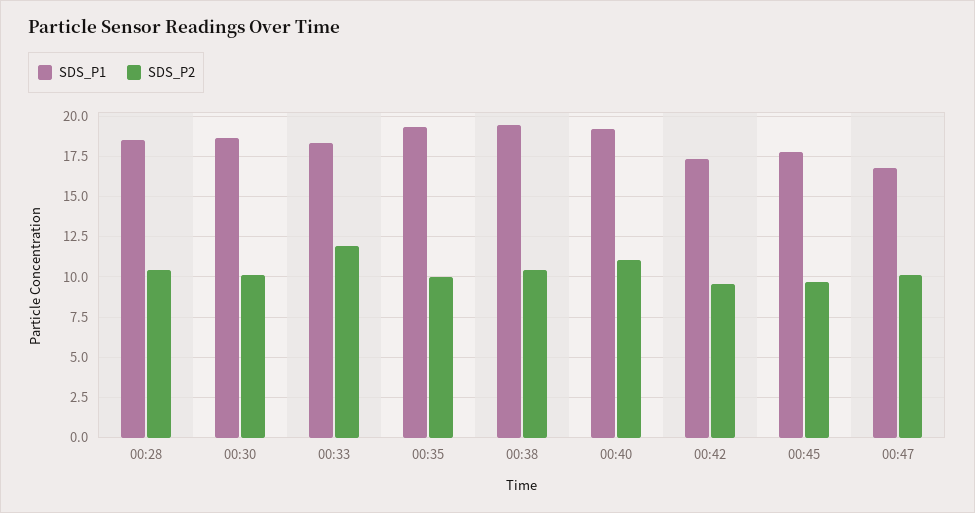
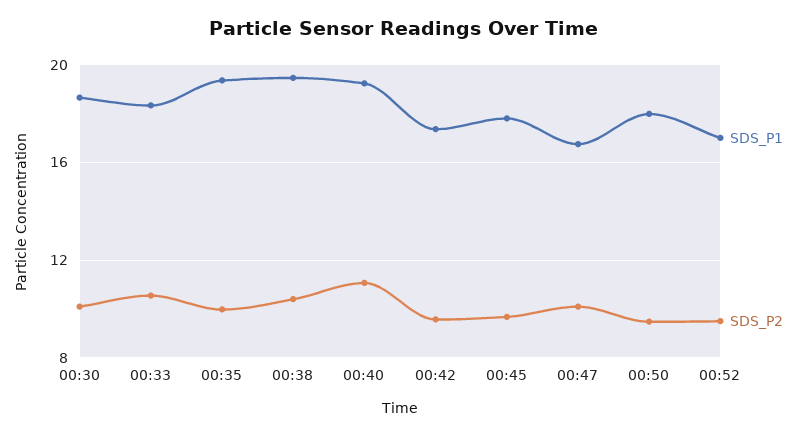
SDS_P1, 00:28: 18.5 -> none
SDS_P2, 00:28: 10.5 -> none
SDS_P2, 00:33: 12 -> 10.5
SDS_P1, 00:50: none -> 18
SDS_P2, 00:50: none -> 9.5
SDS_P1, 00:52: none -> 17
SDS_P2, 00:52: none -> 9.5

